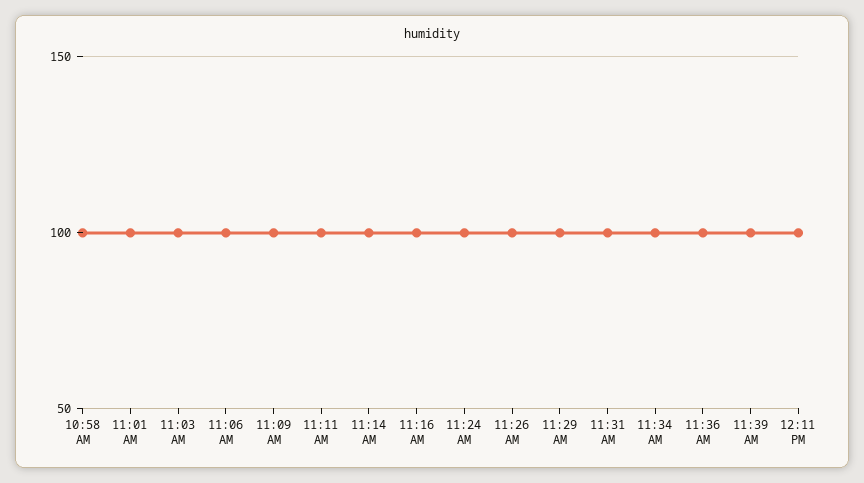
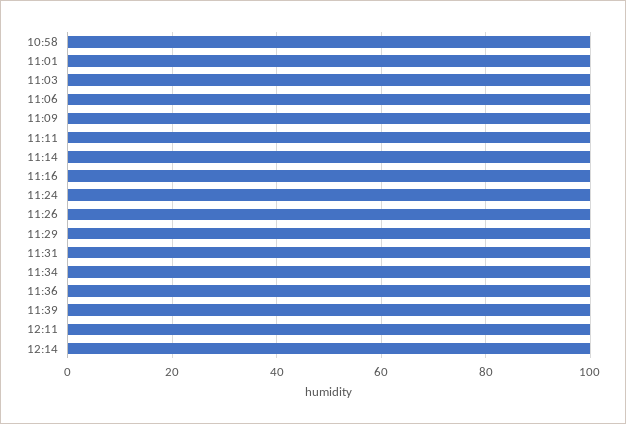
12:14: none -> 100

